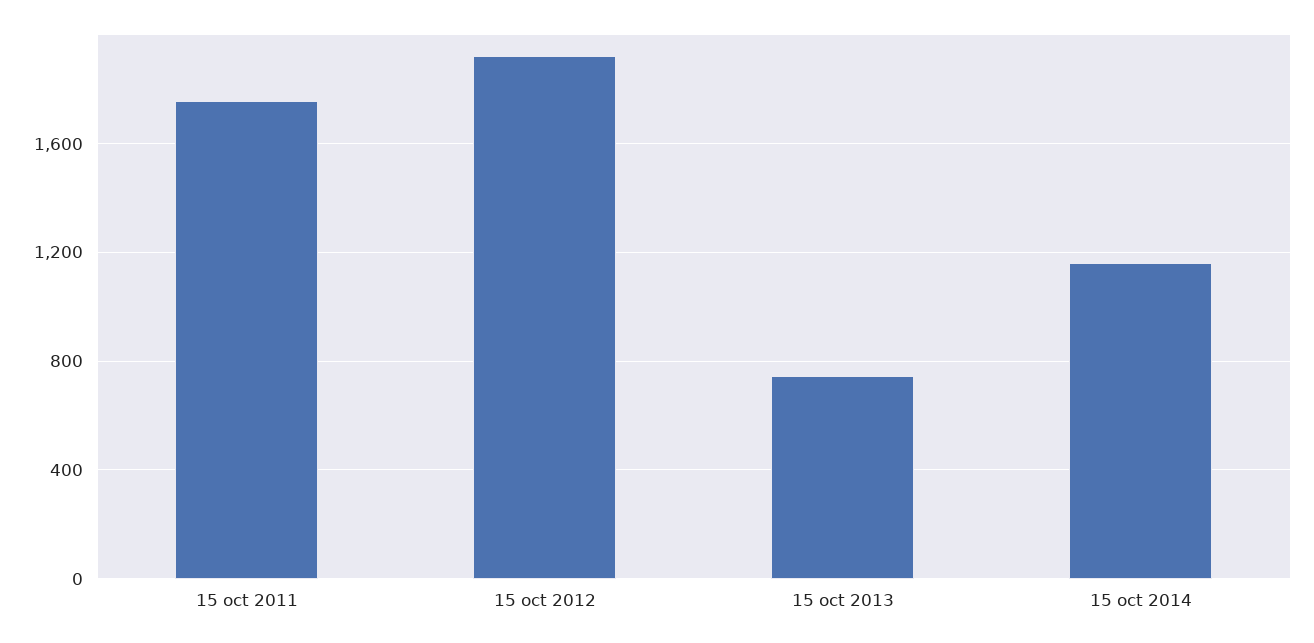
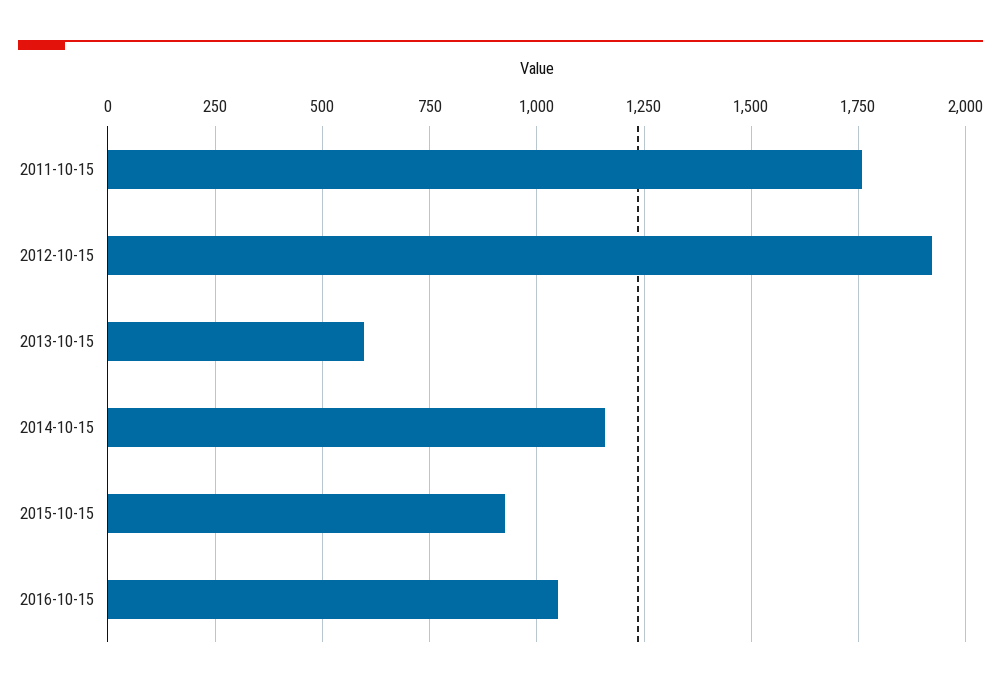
15 oct 2013: 750 -> 600
2015-10-15: none -> 925
2016-10-15: none -> 1050

